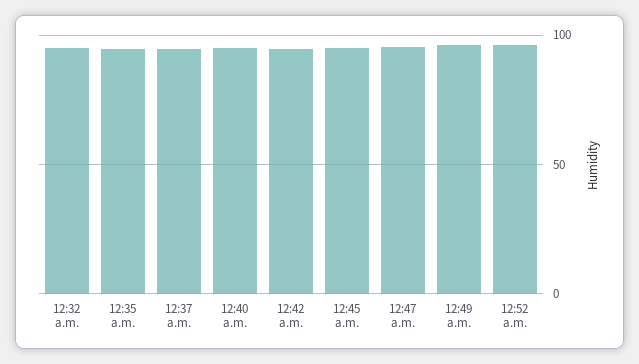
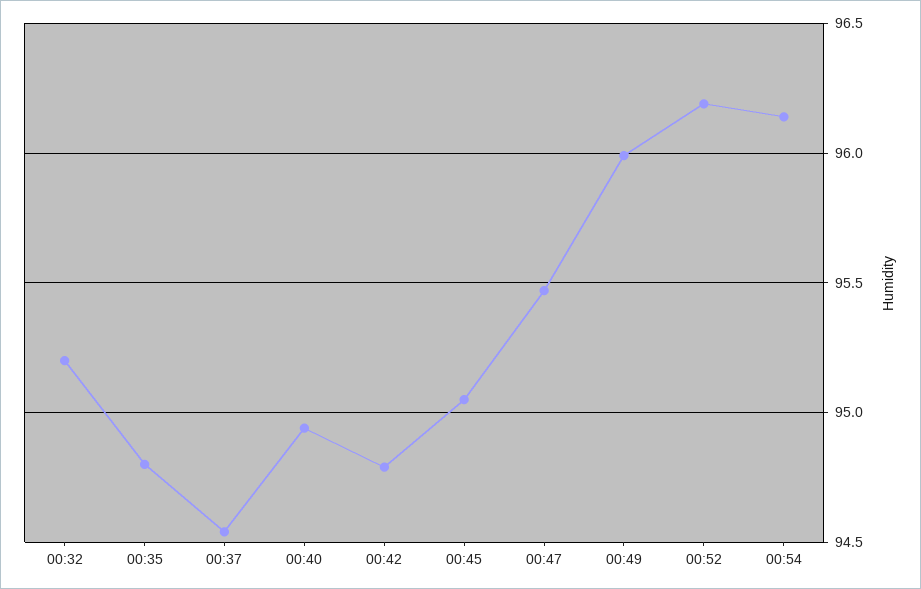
00:54: none -> 96.15

